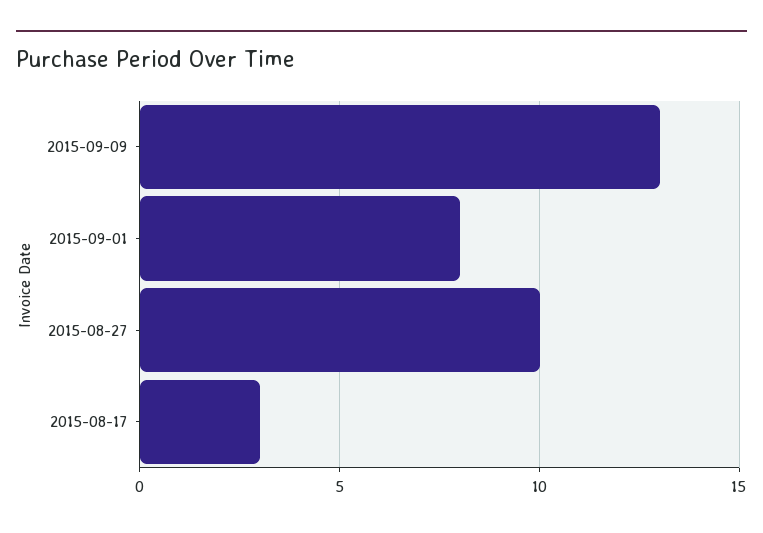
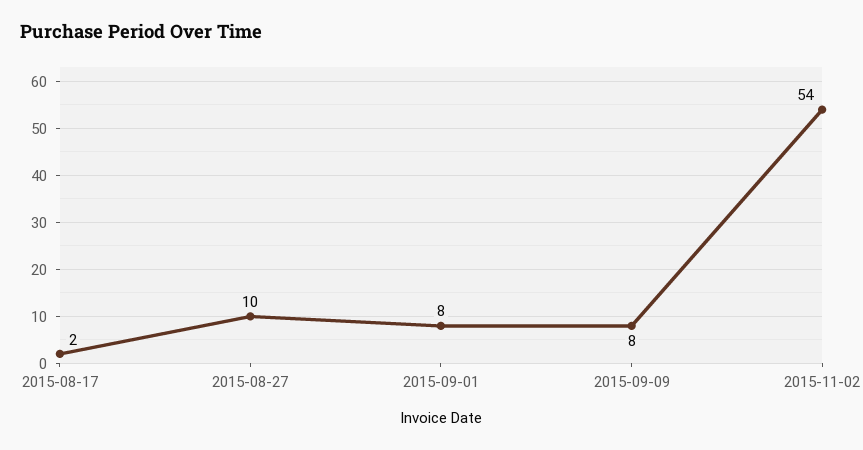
2015-09-09: 13 -> 8
2015-08-17: 3 -> 2
2015-11-02: none -> 54

